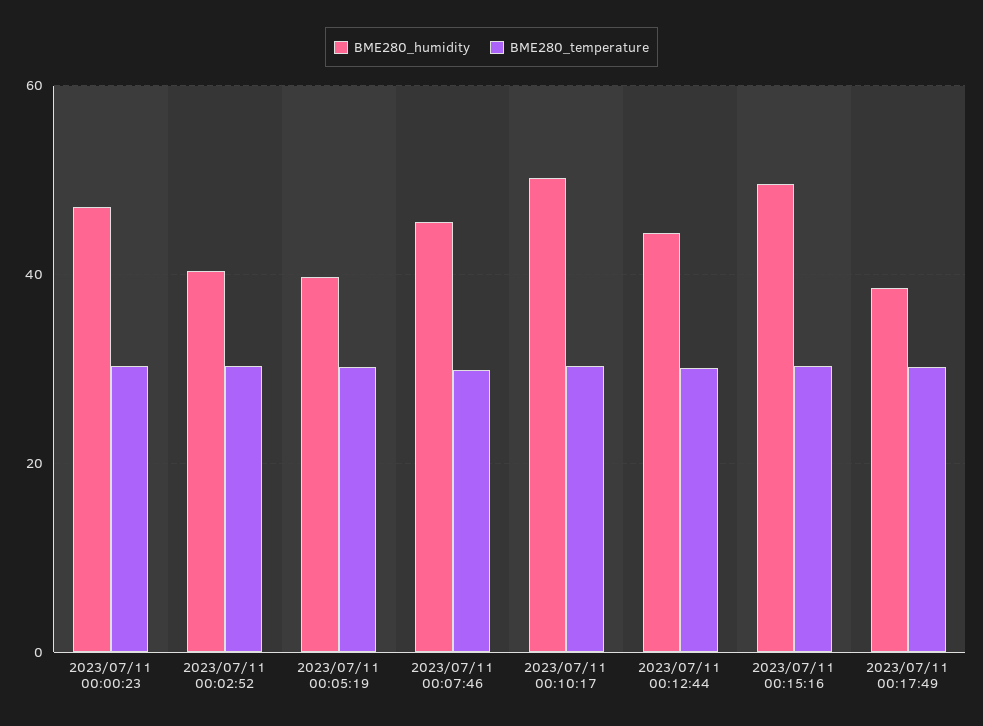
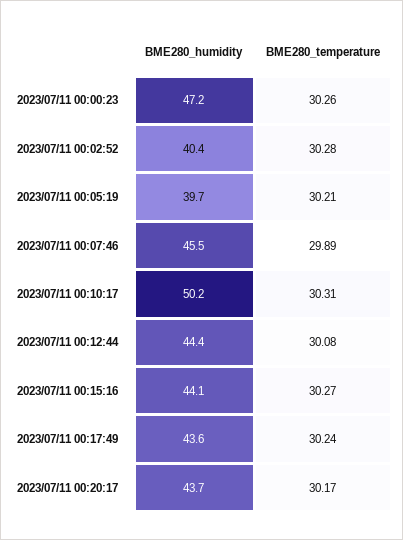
BME280_humidity, 2023/07/11 00:15:16: 50 -> 44.1
BME280_humidity, 2023/07/11 00:17:49: 38 -> 43.6
BME280_humidity, 2023/07/11 00:20:17: none -> 43.7
BME280_temperature, 2023/07/11 00:20:17: none -> 30.17

